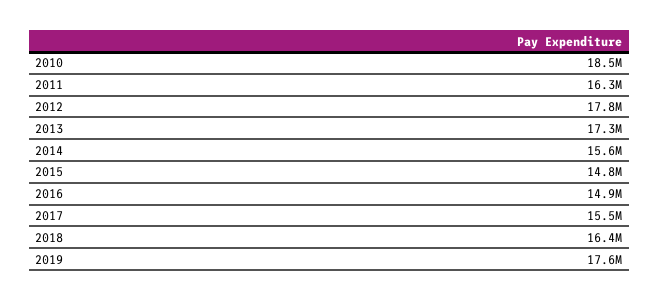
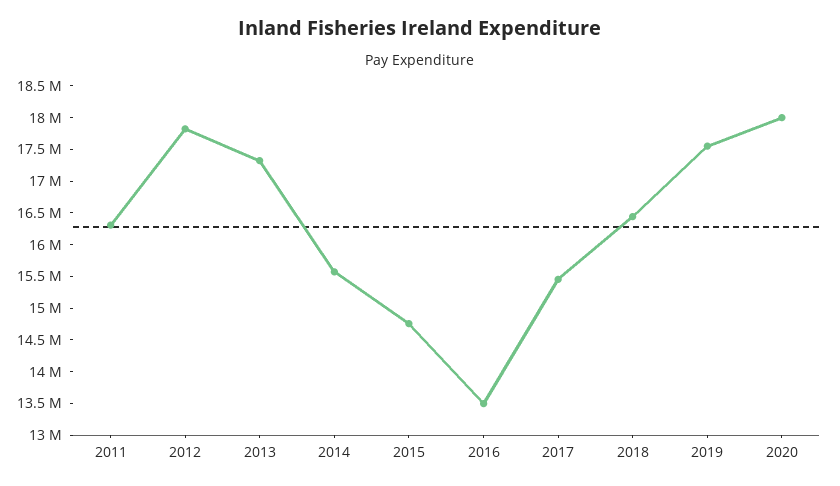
2010: 18500000 -> none
2016: 14900000 -> 13500000
2020: none -> 18000000

